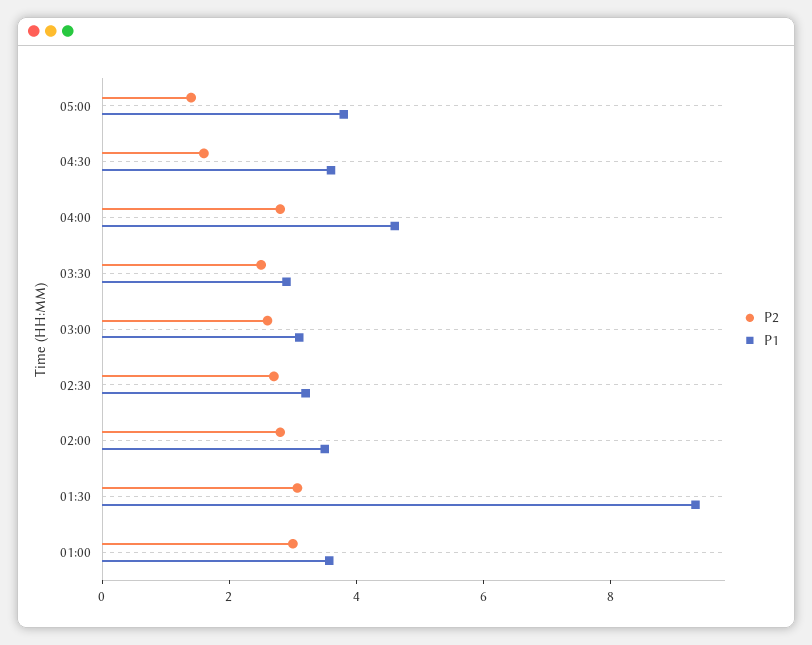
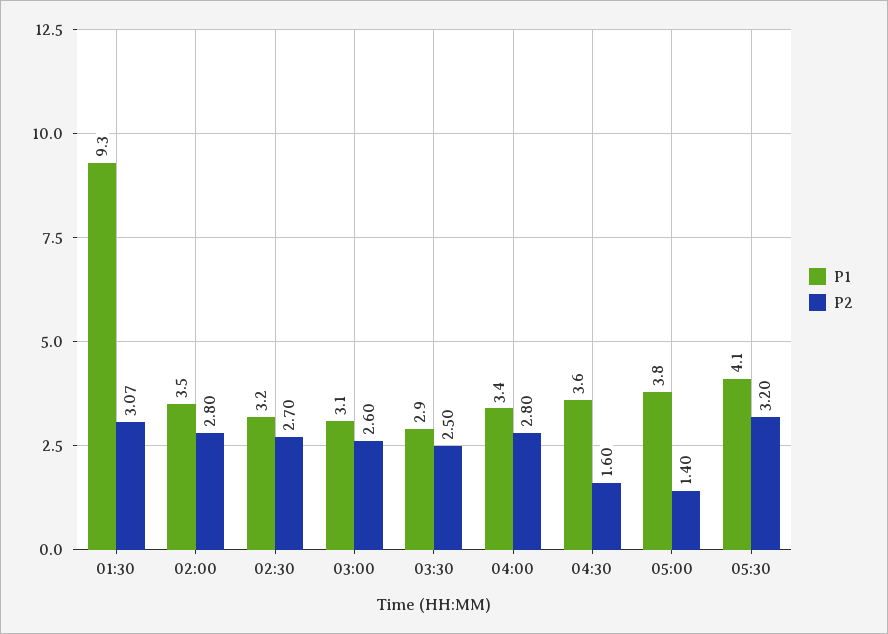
P1, 04:00: 4.5 -> 3.4
P2, 01:00: 3 -> none
P1, 01:00: 3.5 -> none
P1, 05:30: none -> 4.1
P2, 05:30: none -> 3.2

